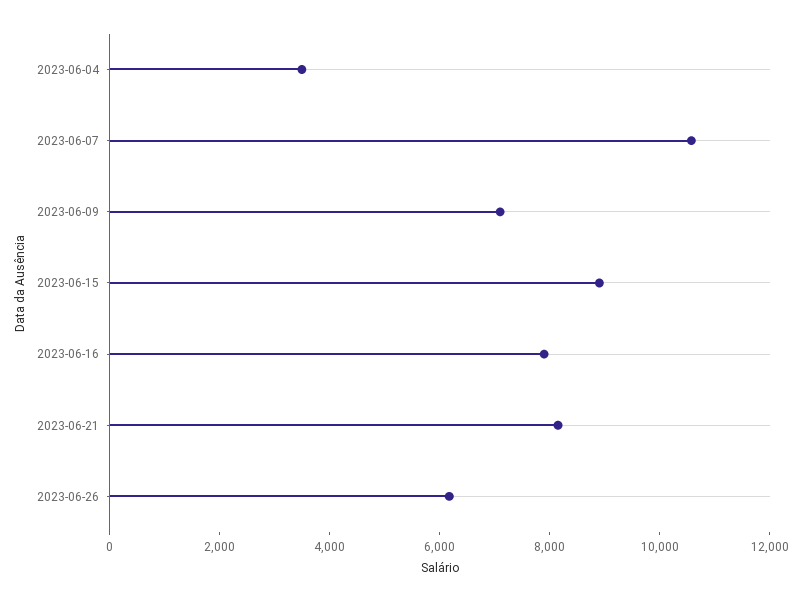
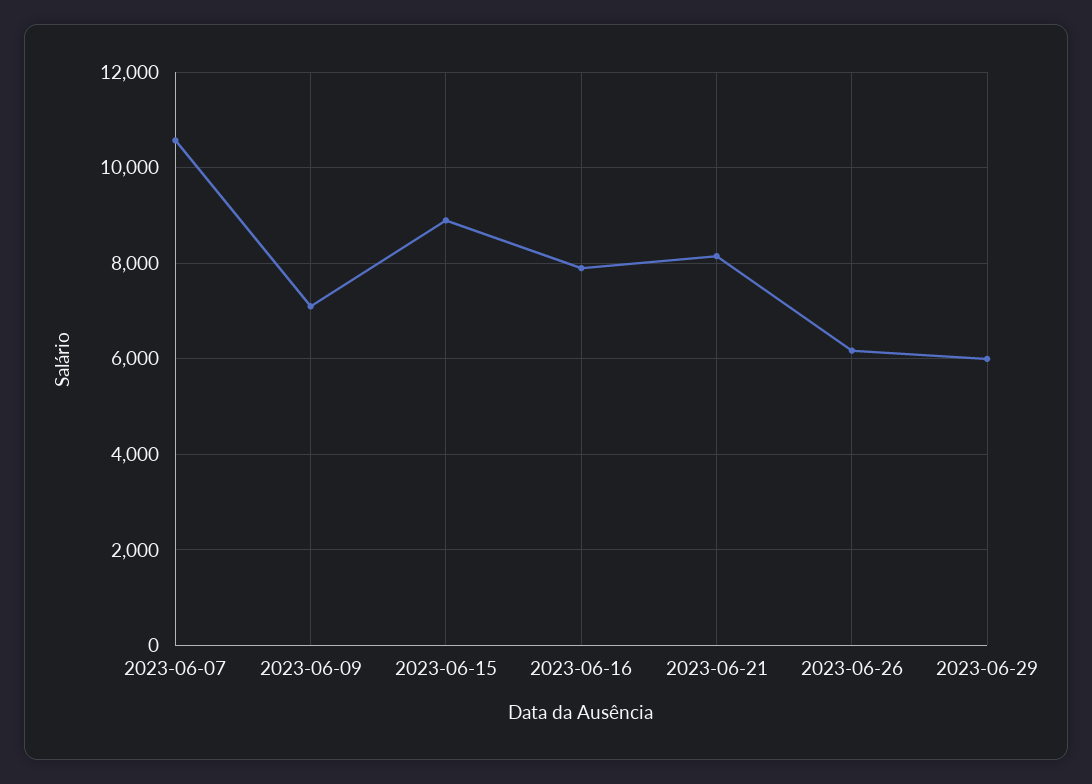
2023-06-04: 3500 -> none
2023-06-29: none -> 6000

